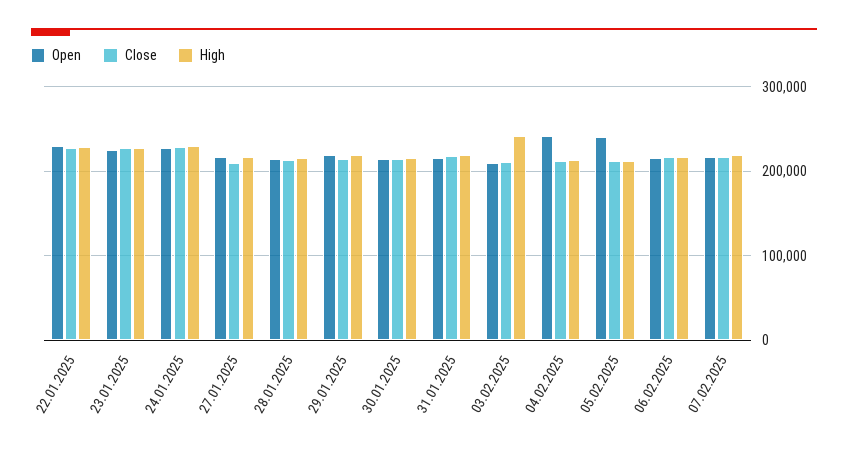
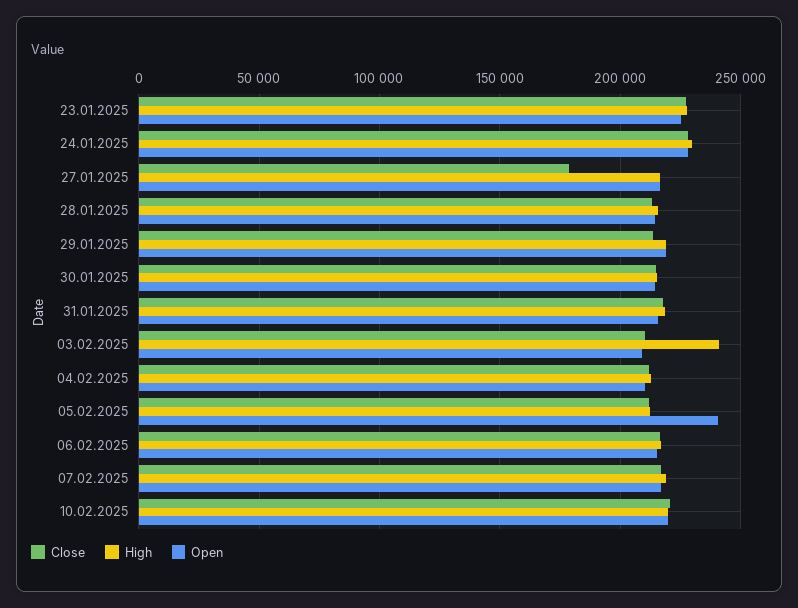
Open, 22.01.2025: 230000 -> none
Close, 22.01.2025: 230000 -> none
High, 22.01.2025: 230000 -> none
Close, 27.01.2025: 210000 -> 180000
Open, 04.02.2025: 240000 -> 210000
Close, 10.02.2025: none -> 220000
High, 10.02.2025: none -> 220000
Open, 10.02.2025: none -> 220000

